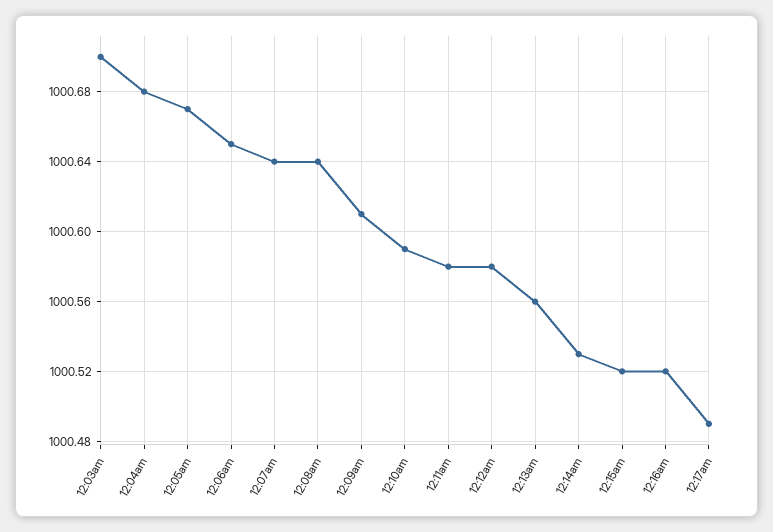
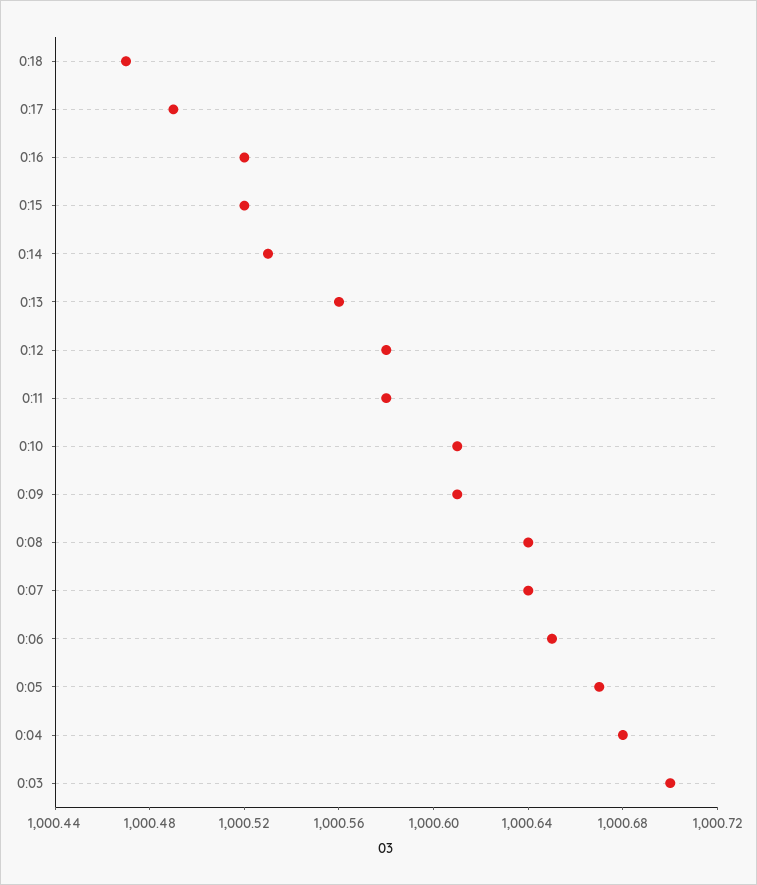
12:10am: 1000.59 -> 1000.61
0:18: none -> 1000.47

